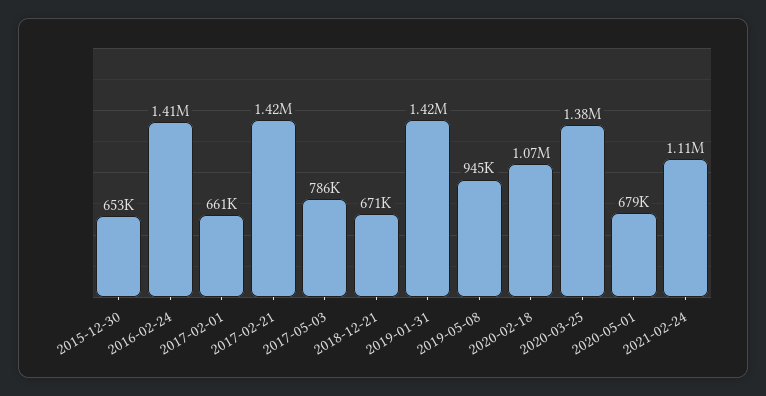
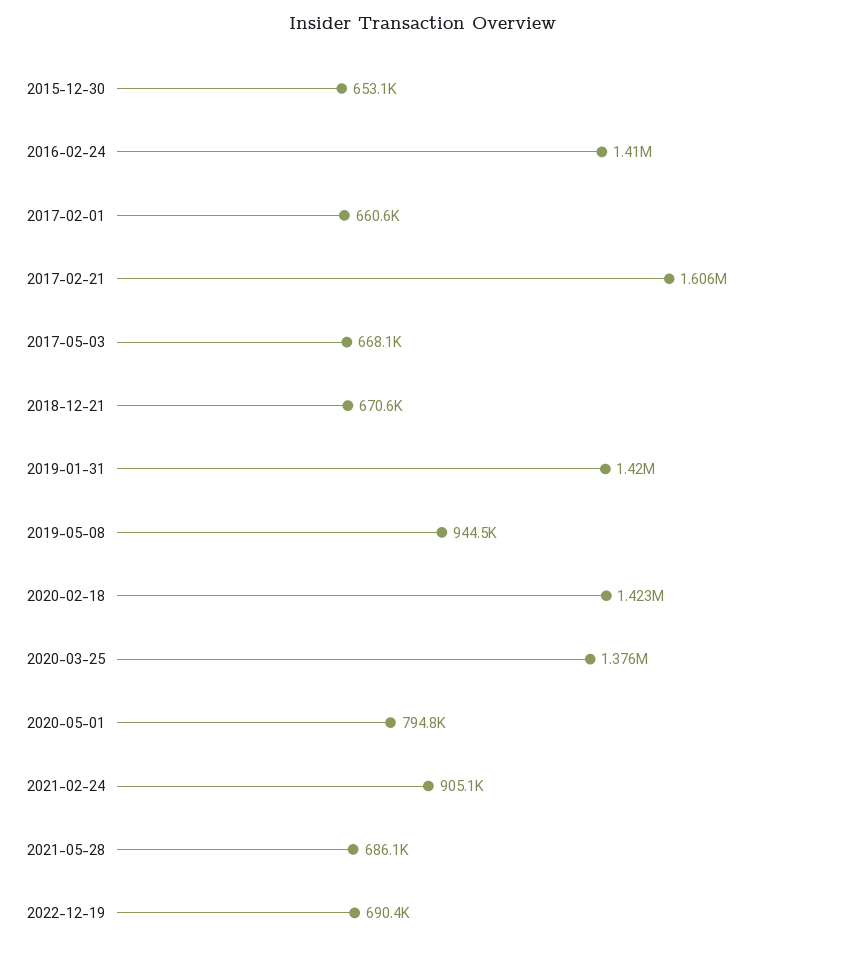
2017-02-21: 1420000 -> 1606000
2017-05-03: 786000 -> 668100
2020-02-18: 1070000 -> 1423000
2020-05-01: 679000 -> 794800
2021-02-24: 1110000 -> 905100
2021-05-28: none -> 686100
2022-12-19: none -> 690400

